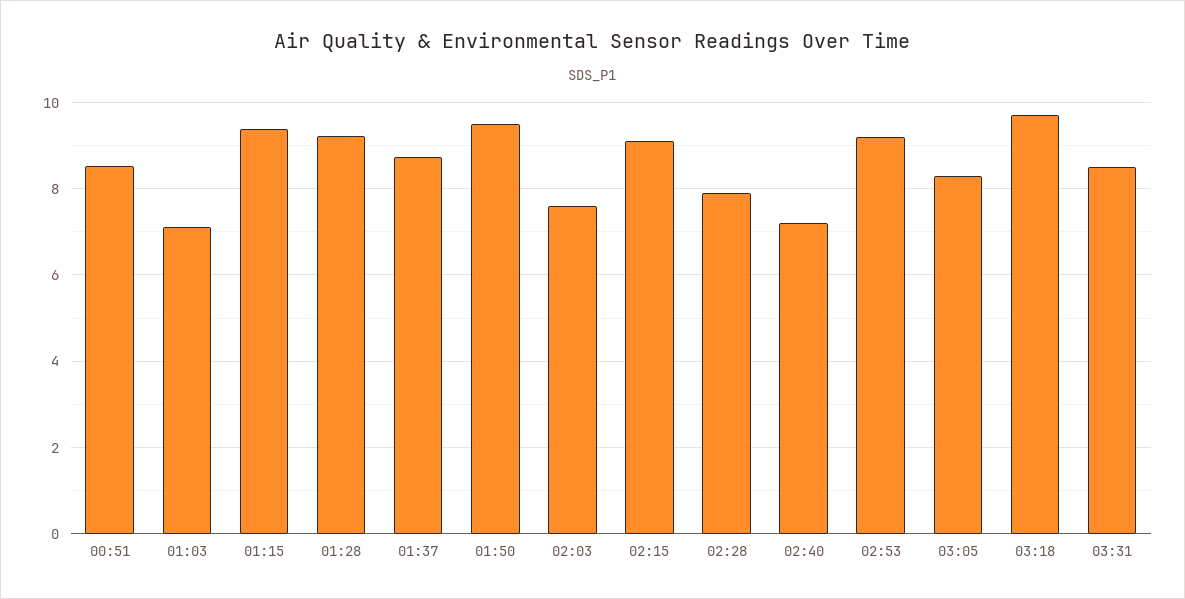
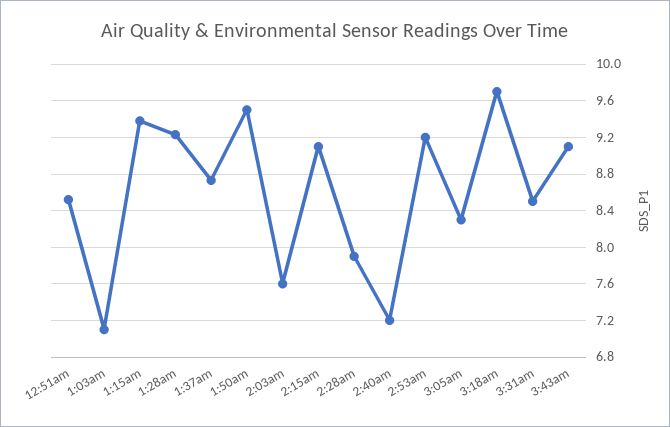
3:43am: none -> 9.1

